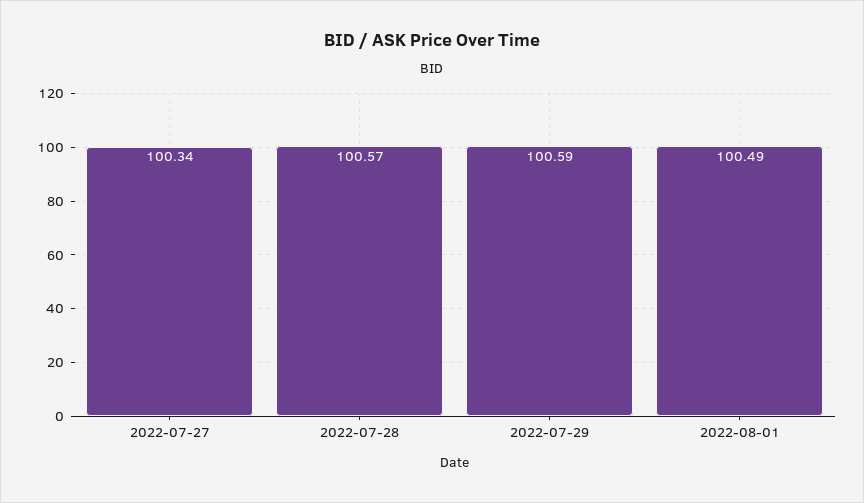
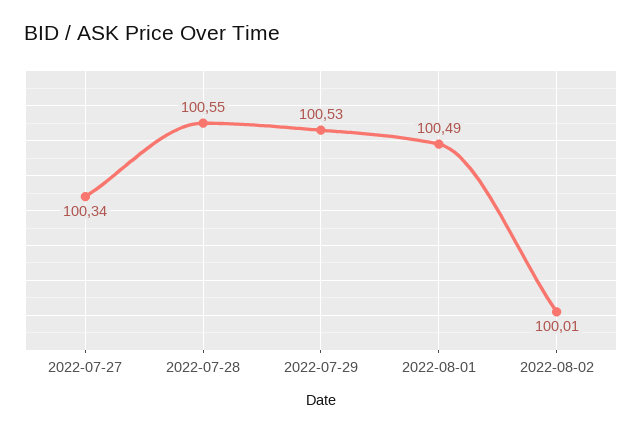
2022-07-28: 100.57 -> 100.55
2022-07-29: 100.59 -> 100.53
2022-08-02: none -> 100.01

